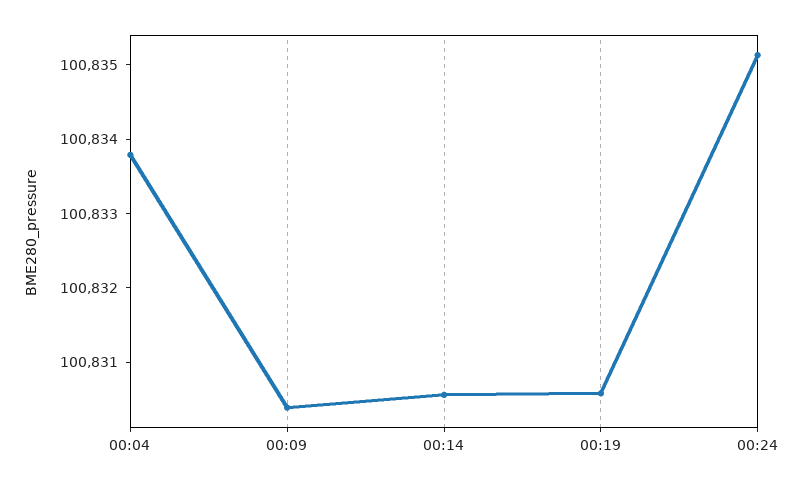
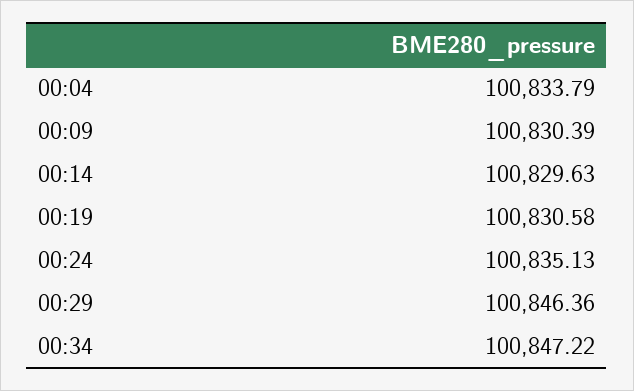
00:14: 100830.6 -> 100829.63
00:29: none -> 100846.36
00:34: none -> 100847.22

